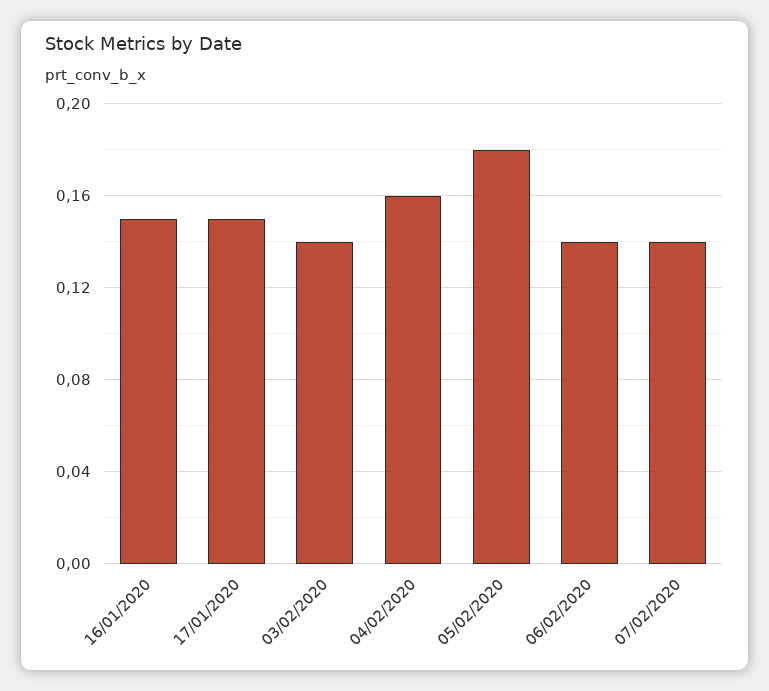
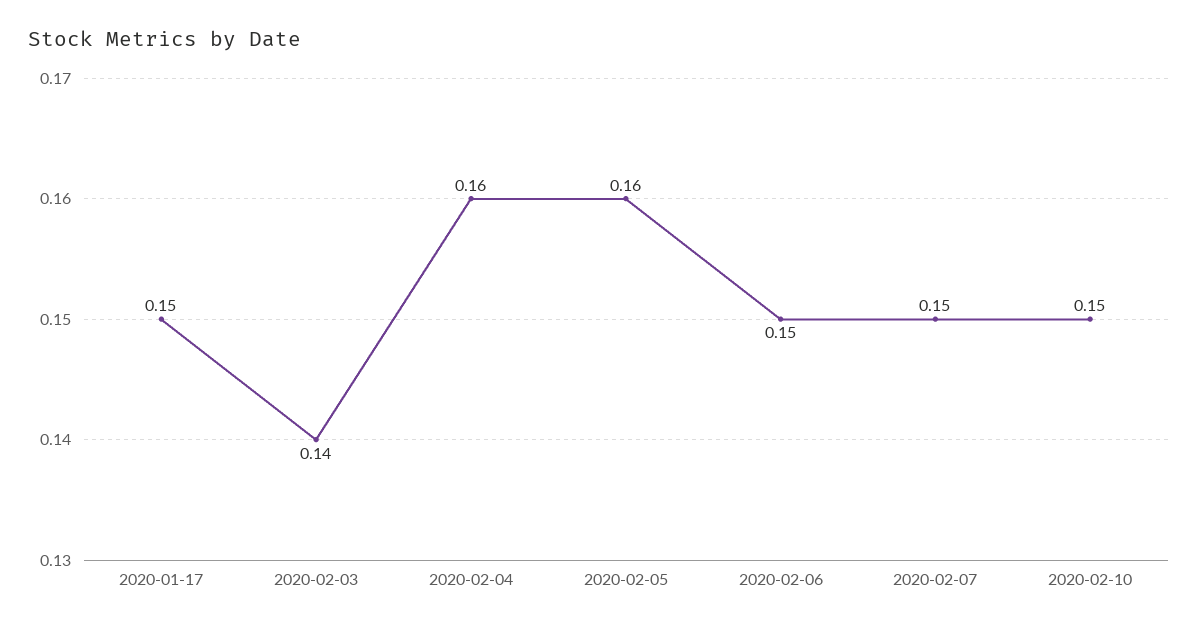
16/01/2020: 0.15 -> none
05/02/2020: 0.18 -> 0.16
06/02/2020: 0.14 -> 0.15
07/02/2020: 0.14 -> 0.15
2020-02-10: none -> 0.15

